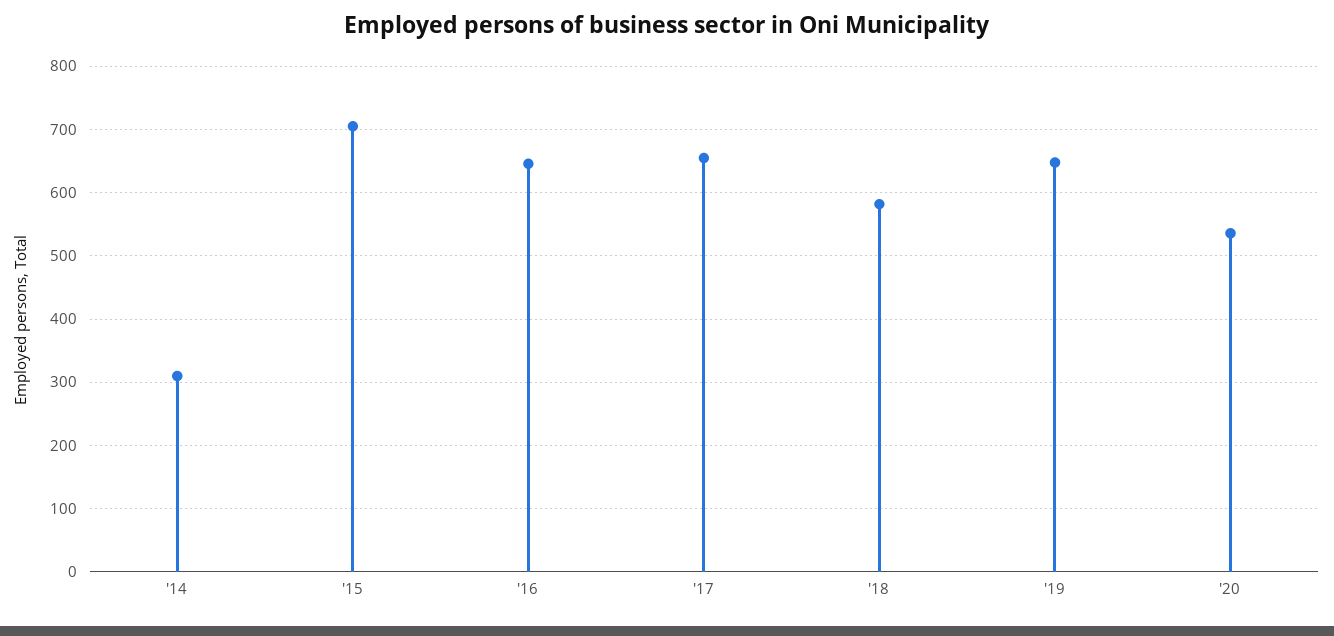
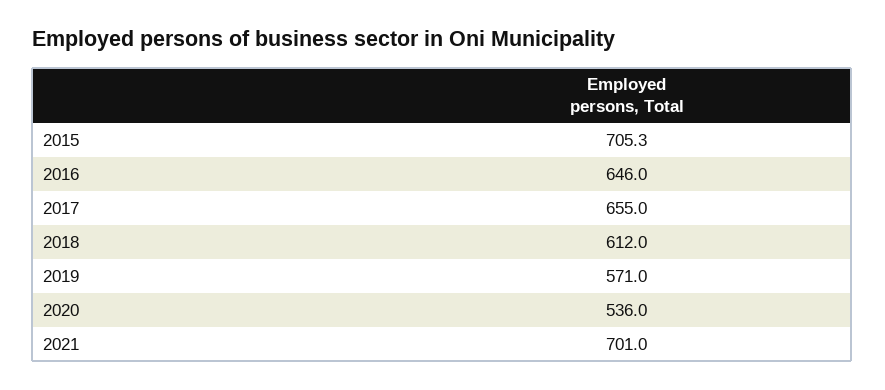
'14: 310 -> none
'18: 580 -> 612
'19: 650 -> 571
2021: none -> 701

